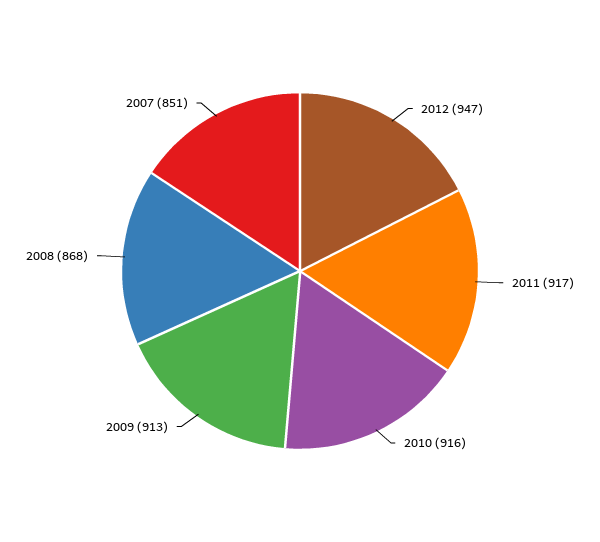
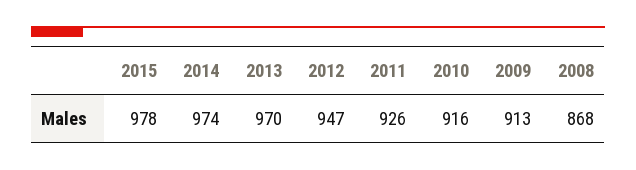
2011: 917 -> 926
2007: 851 -> none
2015: none -> 978
2014: none -> 974
2013: none -> 970

